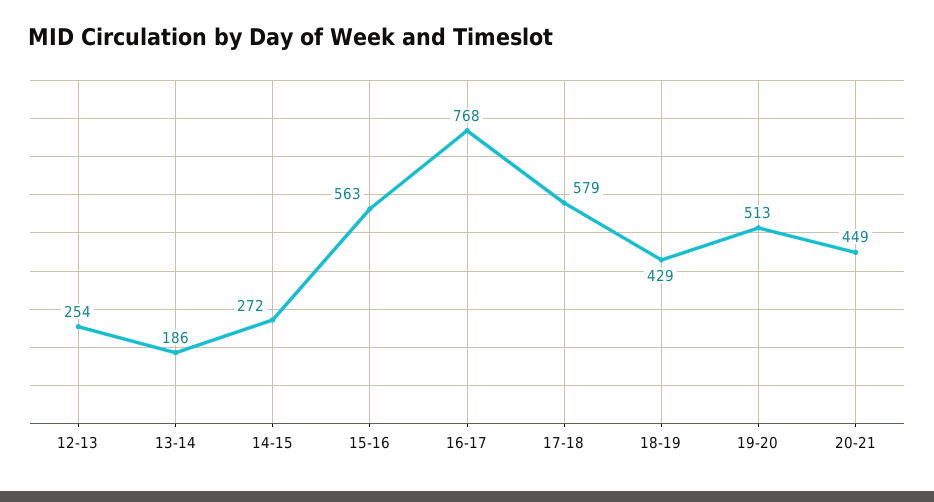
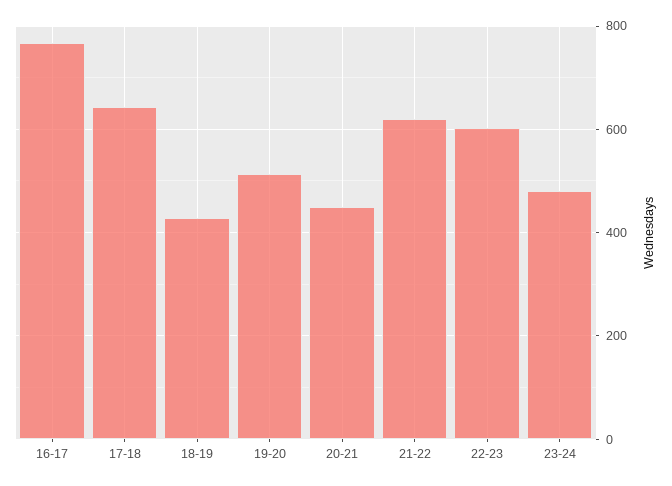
12-13: 254 -> none
13-14: 186 -> none
14-15: 272 -> none
15-16: 563 -> none
17-18: 579 -> 640
21-22: none -> 620
22-23: none -> 600
23-24: none -> 480

